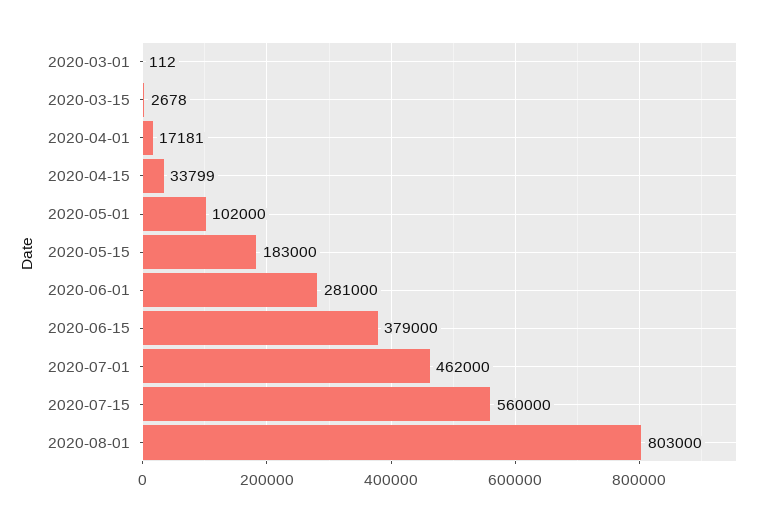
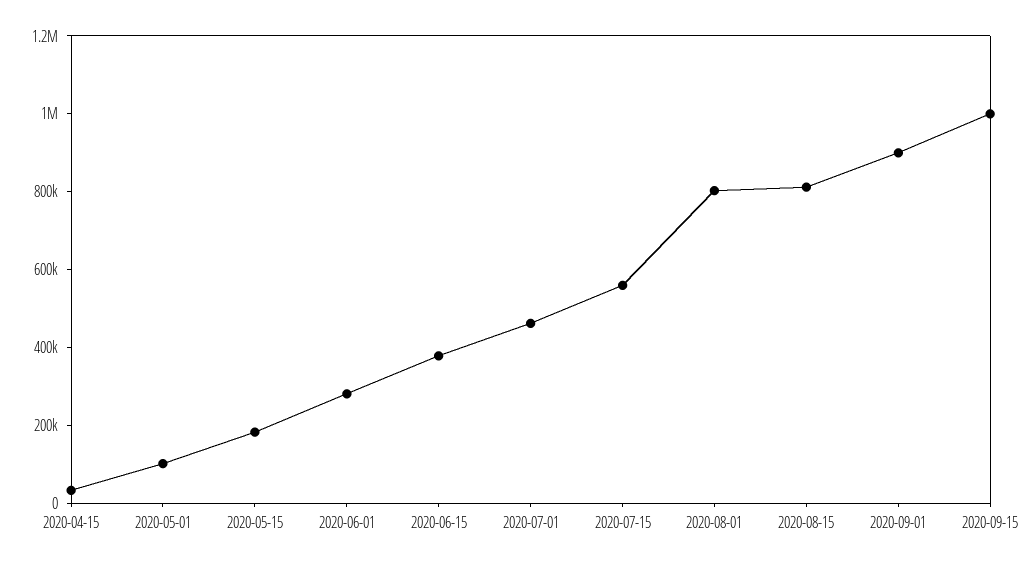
2020-03-01: 112 -> none
2020-03-15: 2678 -> none
2020-04-01: 17181 -> none
2020-08-15: none -> 800000
2020-09-01: none -> 900000
2020-09-15: none -> 1000000

